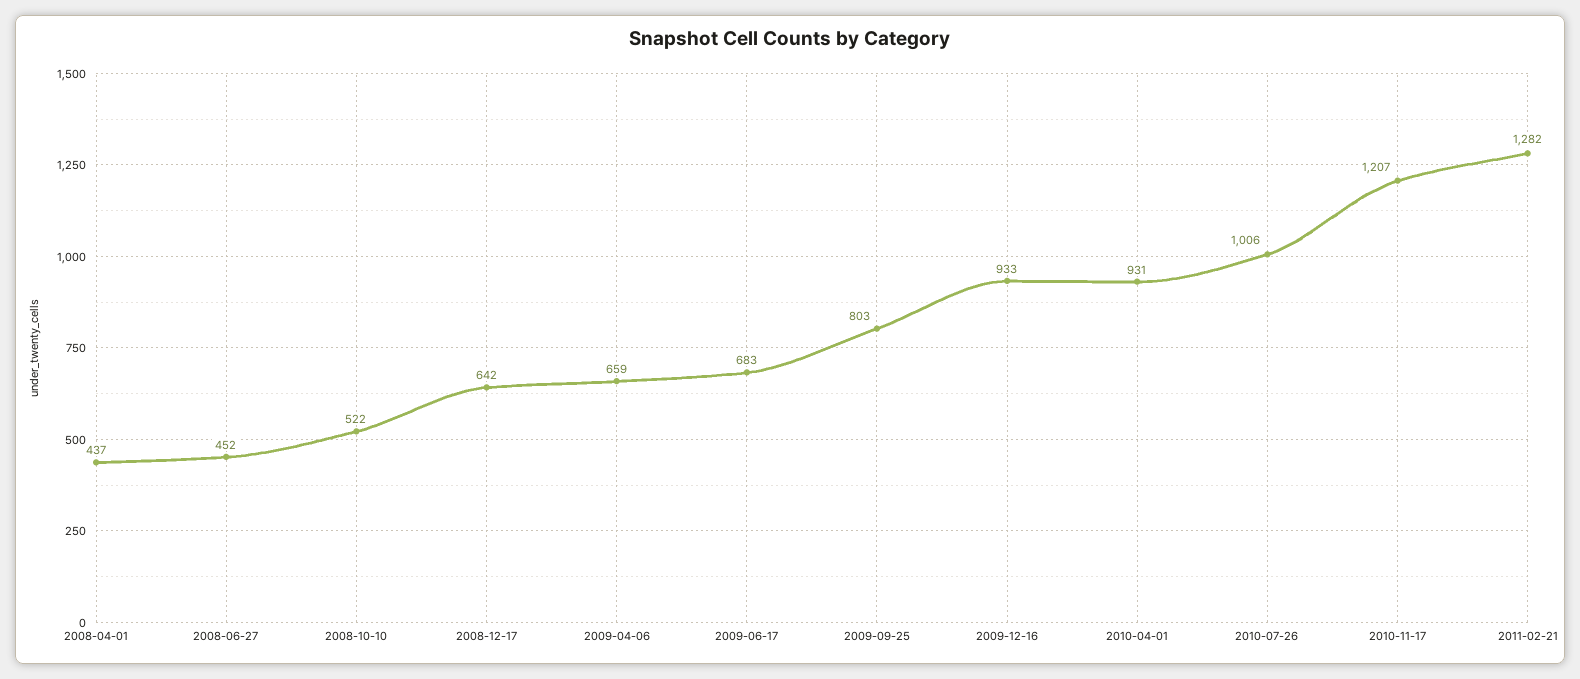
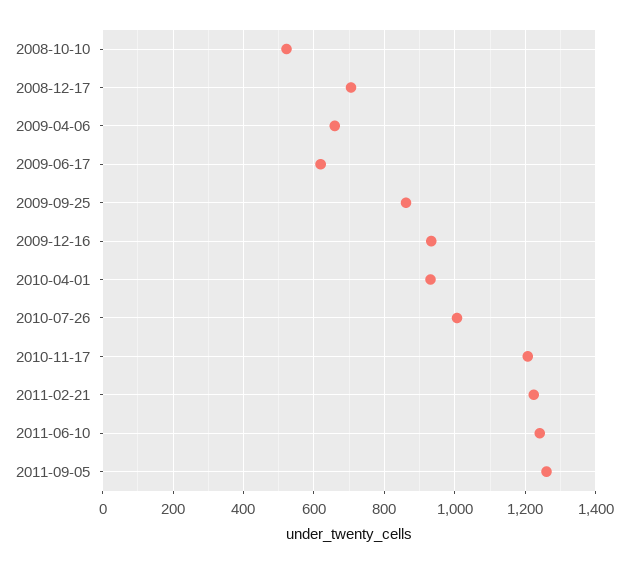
2008-04-01: 437 -> none
2008-06-27: 452 -> none
2008-12-17: 642 -> 700
2009-06-17: 683 -> 620
2009-09-25: 803 -> 860
2011-02-21: 1282 -> 1220
2011-06-10: none -> 1240
2011-09-05: none -> 1260

